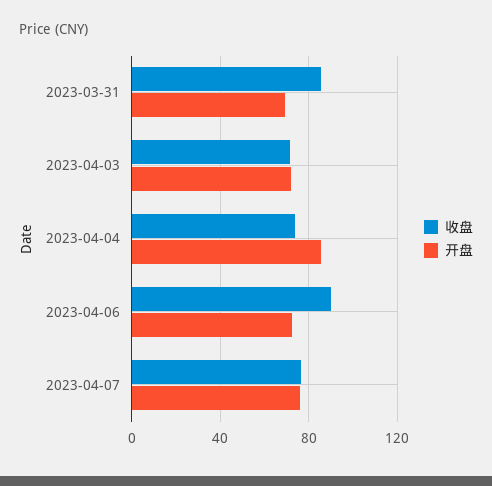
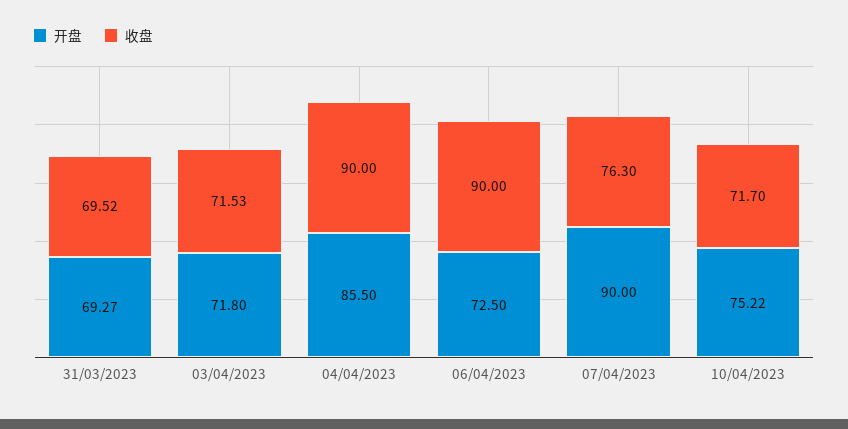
收盘, 2023-03-31: 85 -> 69.52
收盘, 2023-04-04: 75 -> 90
开盘, 2023-04-07: 75 -> 90
开盘, 10/04/2023: none -> 75.22
收盘, 10/04/2023: none -> 71.7

